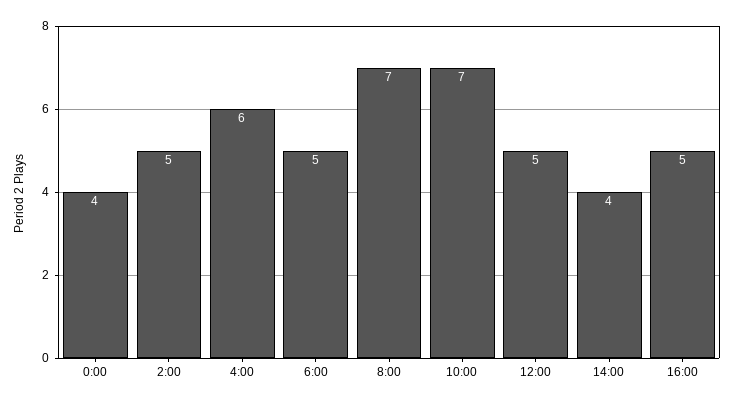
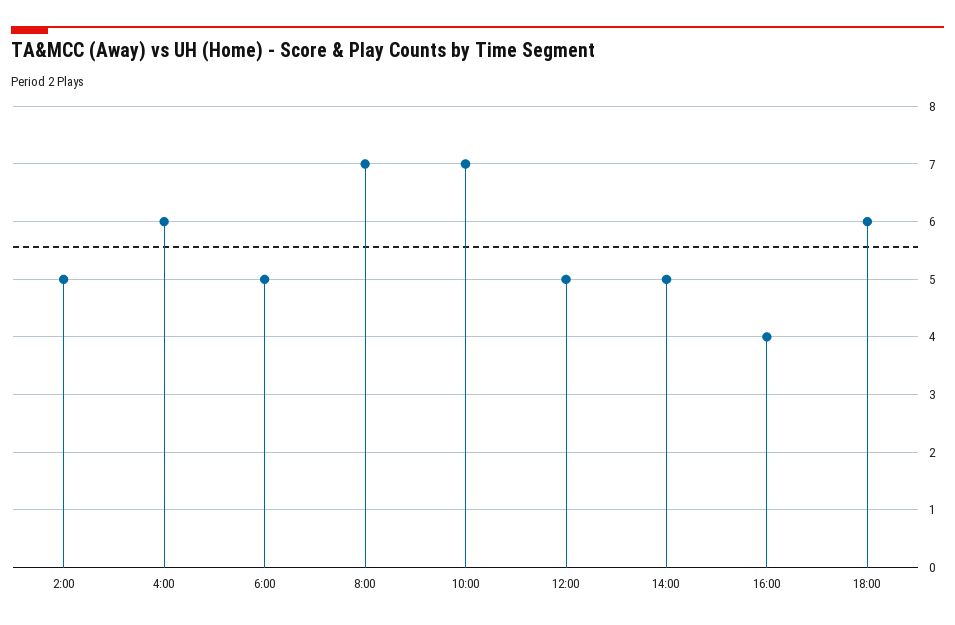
0:00: 4 -> none
14:00: 4 -> 5
16:00: 5 -> 4
18:00: none -> 6

